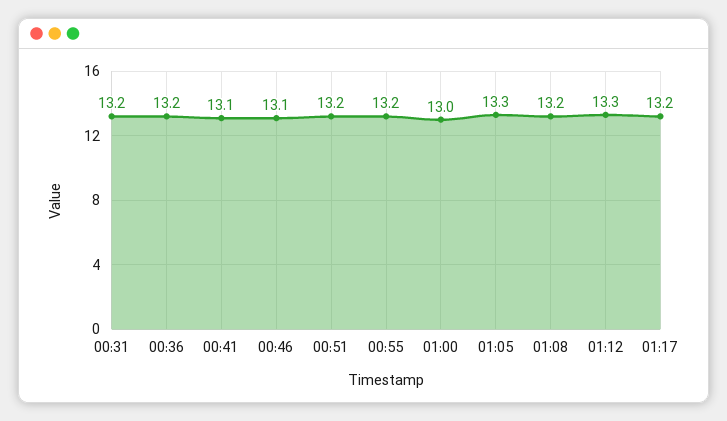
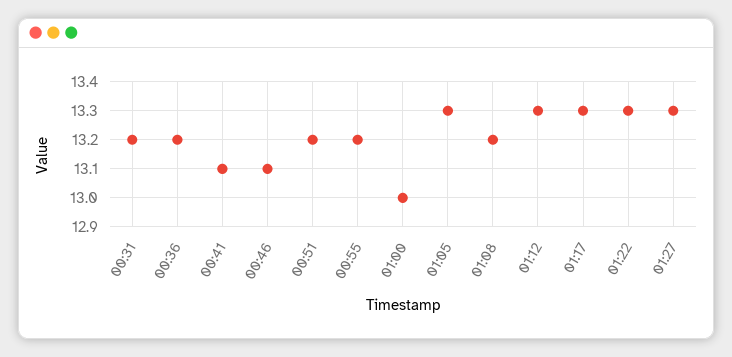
01:17: 13.2 -> 13.3
01:22: none -> 13.3
01:27: none -> 13.3

